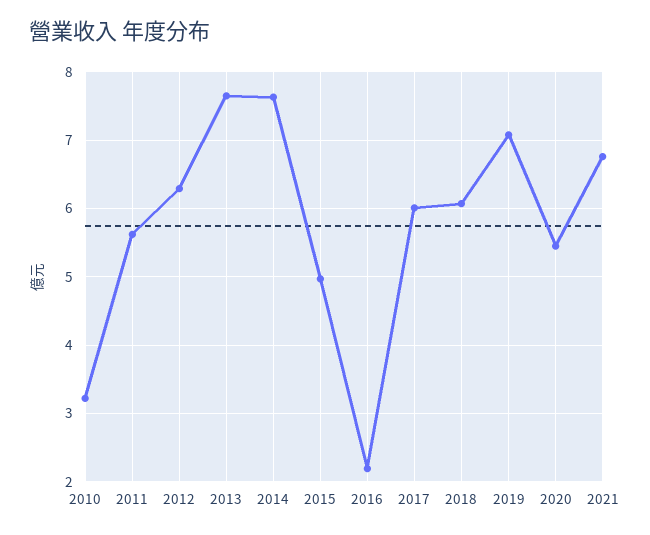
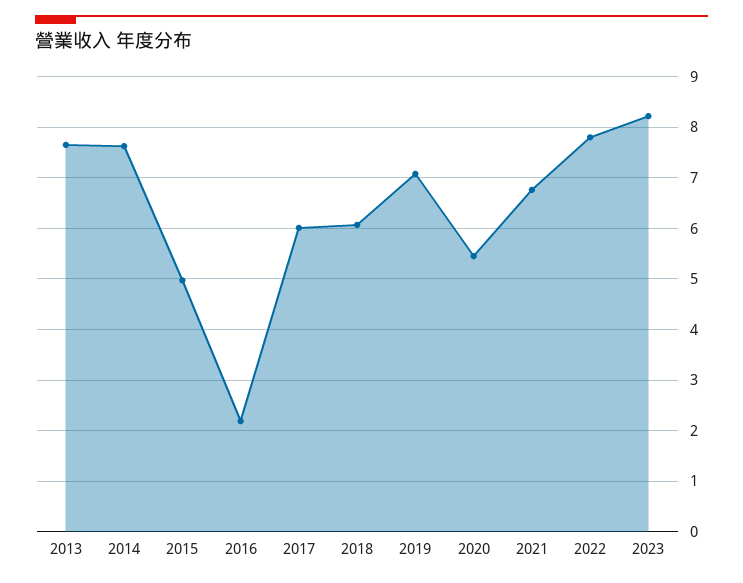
2010: 3.2 -> none
2011: 5.6 -> none
2012: 6.3 -> none
2022: none -> 7.8
2023: none -> 8.2

